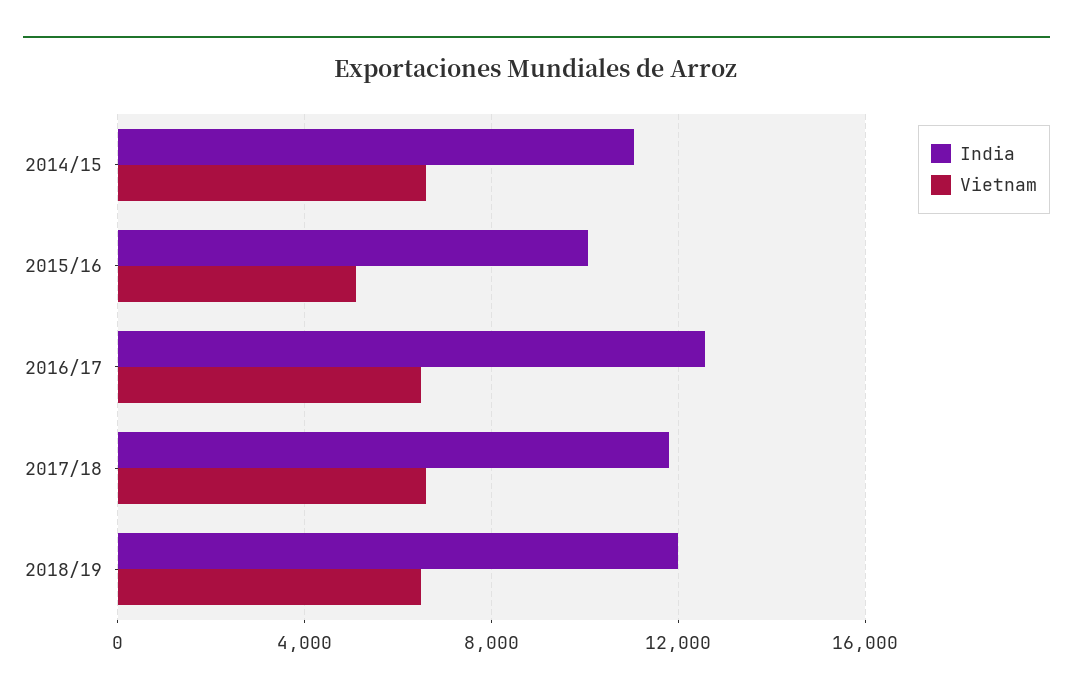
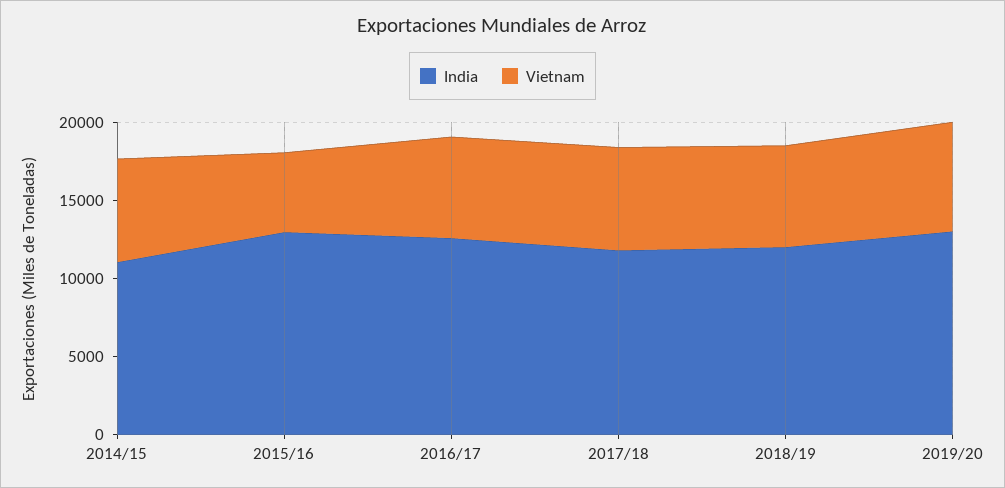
India, 2015/16: 10000 -> 13000
India, 2019/20: none -> 13000
Vietnam, 2019/20: none -> 7000

